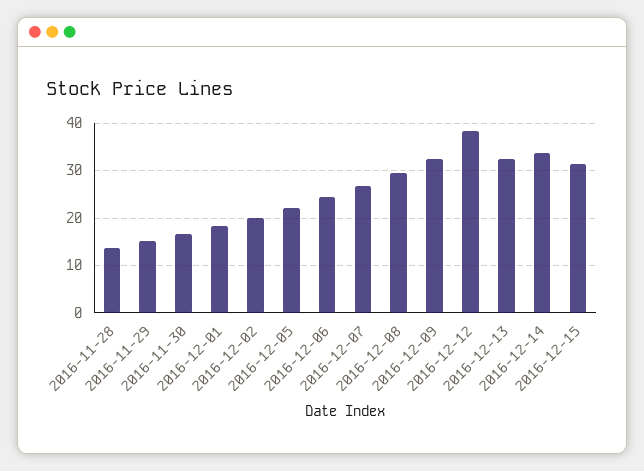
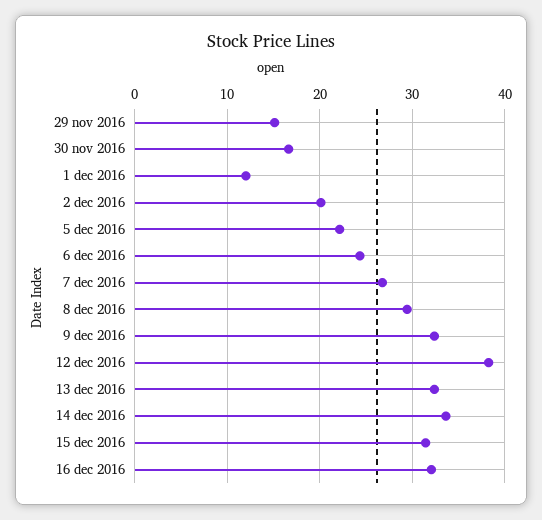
2016-11-28: 14 -> none
2016-12-01: 18 -> 12
16 dec 2016: none -> 32

